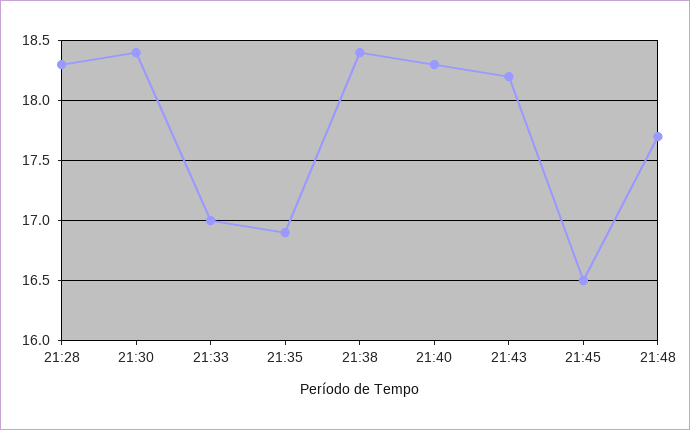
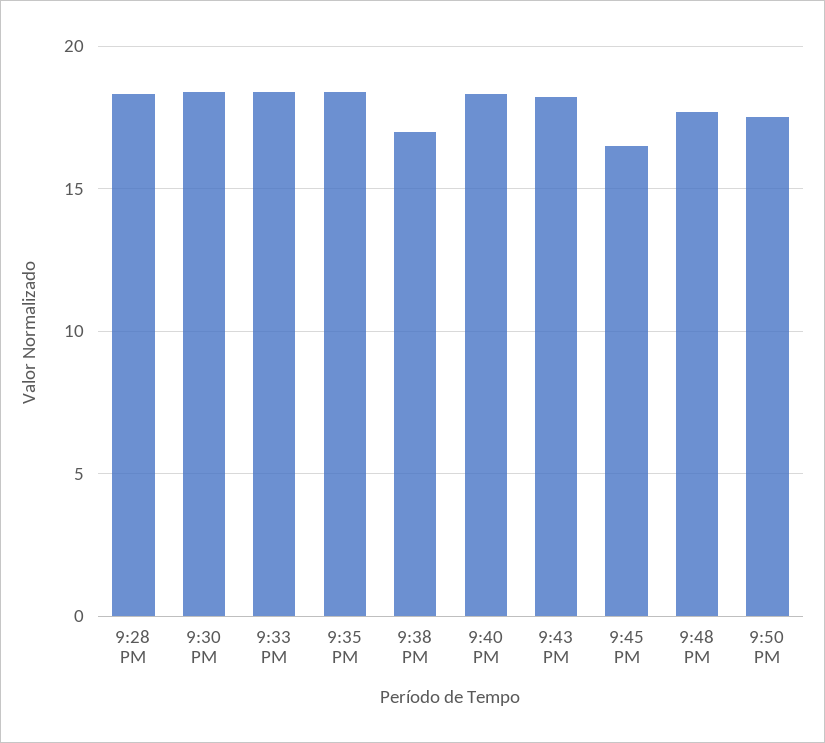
21:33: 17 -> 18.5
21:35: 16.9 -> 18.5
21:38: 18.4 -> 17
9:50 PM: none -> 17.5

